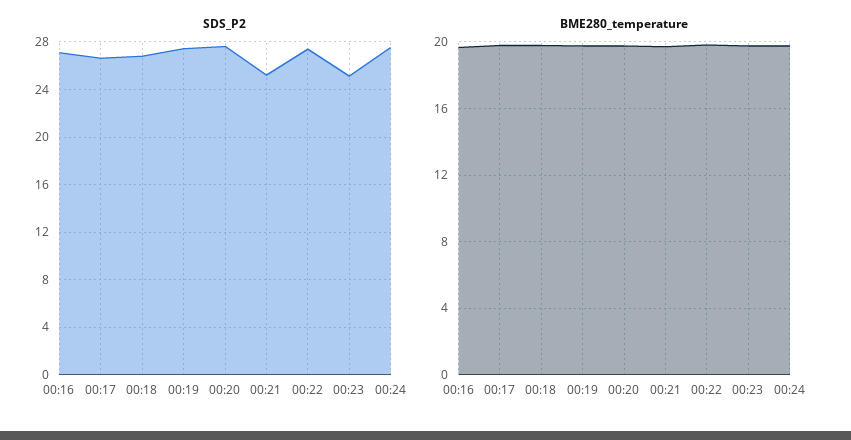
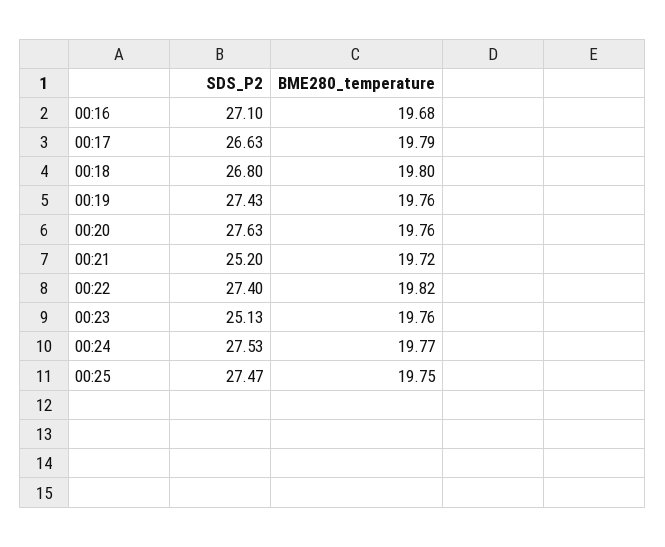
SDS_P2, 00:25: none -> 27.47
BME280_temperature, 00:25: none -> 19.75

